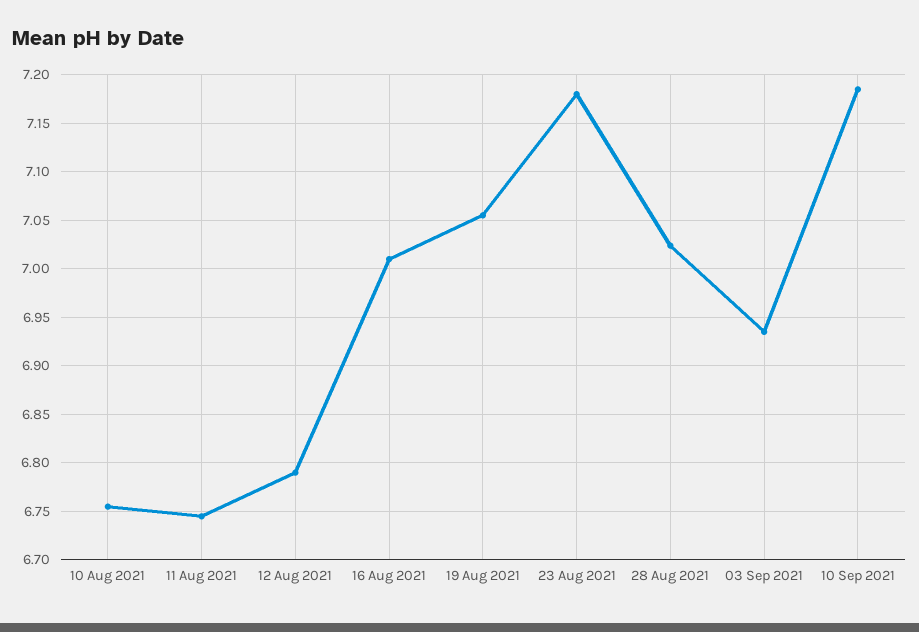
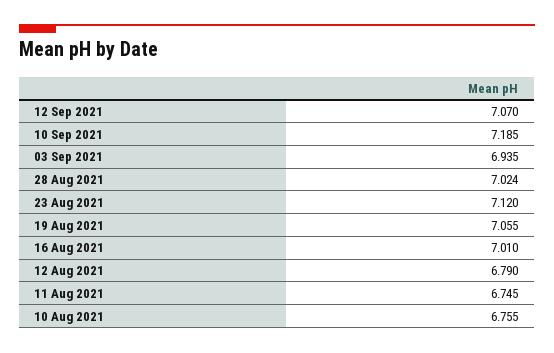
23 Aug 2021: 7.18 -> 7.12
12 Sep 2021: none -> 7.07

